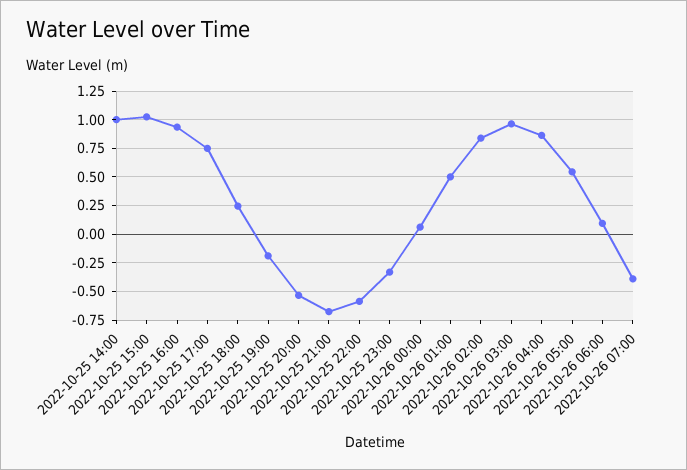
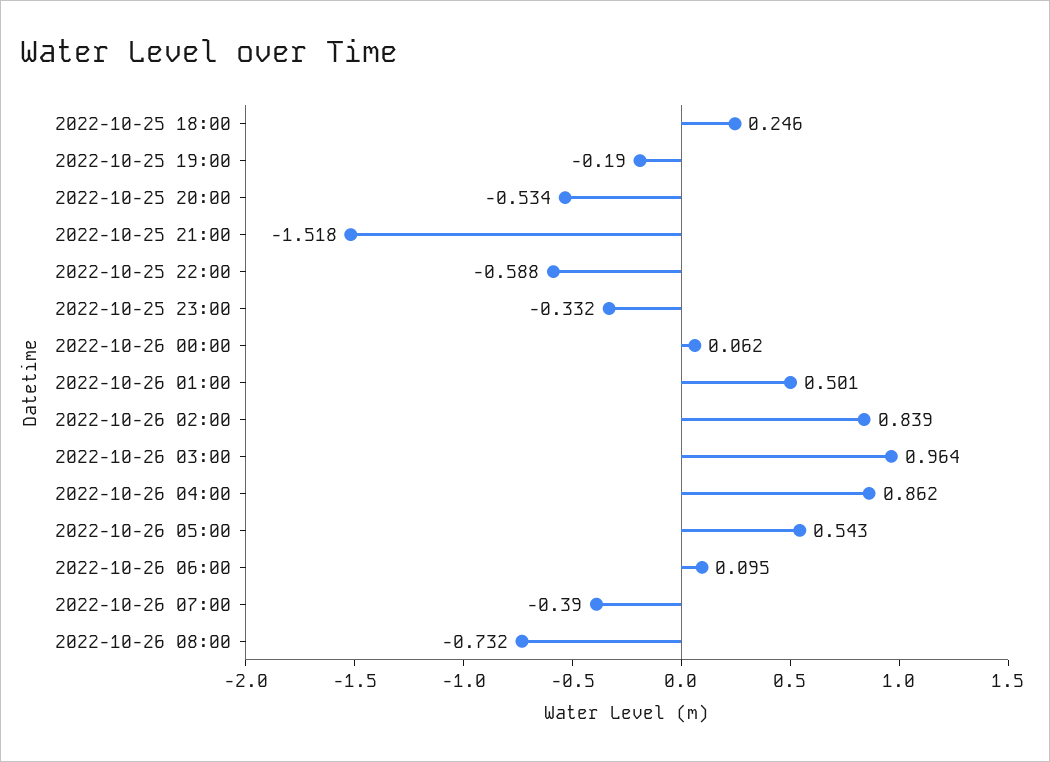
2022-10-25 14:00: 1 -> none
2022-10-25 15:00: 1 -> none
2022-10-25 16:00: 1 -> none
2022-10-25 17:00: 0.75 -> none
2022-10-25 21:00: -0.75 -> -1.518
2022-10-26 08:00: none -> -0.732

